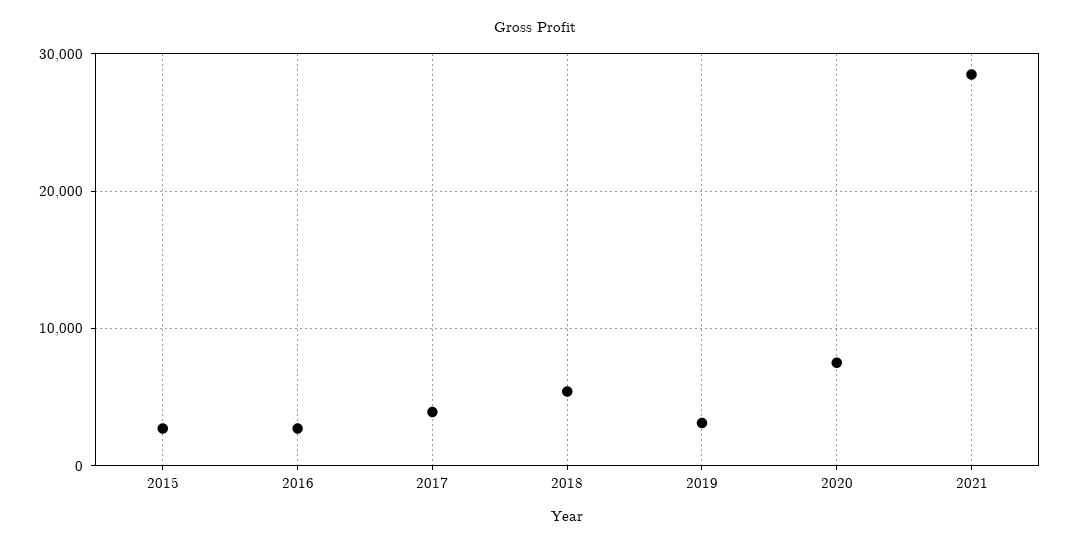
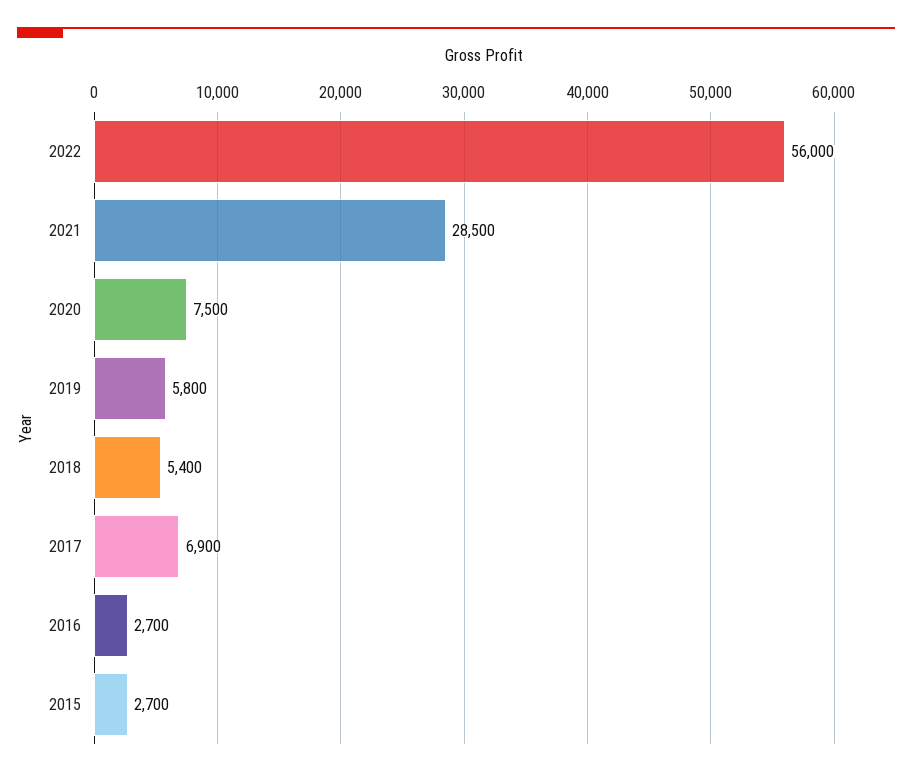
2017: 4000 -> 6900
2019: 3000 -> 5800
2022: none -> 56000

